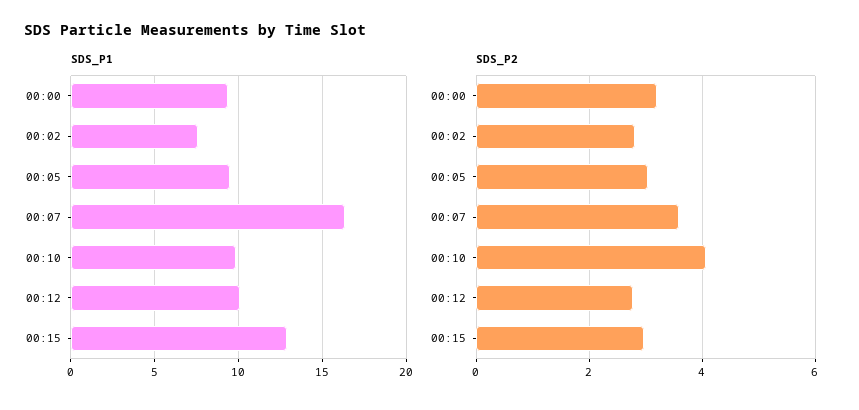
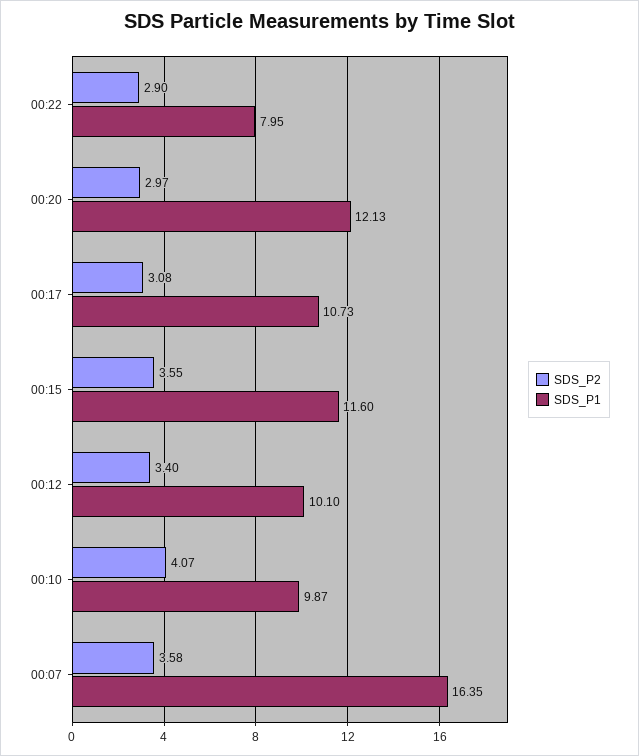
SDS_P1, 00:00: 9.5 -> none
SDS_P1, 00:02: 7.5 -> none
SDS_P1, 00:05: 9.5 -> none
SDS_P1, 00:15: 13 -> 11.6
SDS_P2, 00:00: 3.2 -> none
SDS_P2, 00:02: 2.8 -> none
SDS_P2, 00:05: 3 -> none
SDS_P2, 00:12: 2.8 -> 3.4
SDS_P2, 00:15: 3 -> 3.55
SDS_P2, 00:22: none -> 2.9
SDS_P1, 00:22: none -> 7.95
SDS_P2, 00:20: none -> 2.97
SDS_P1, 00:20: none -> 12.13
SDS_P2, 00:17: none -> 3.08
SDS_P1, 00:17: none -> 10.73

